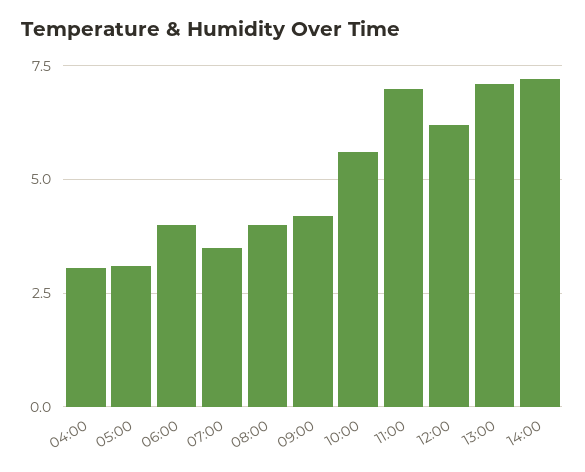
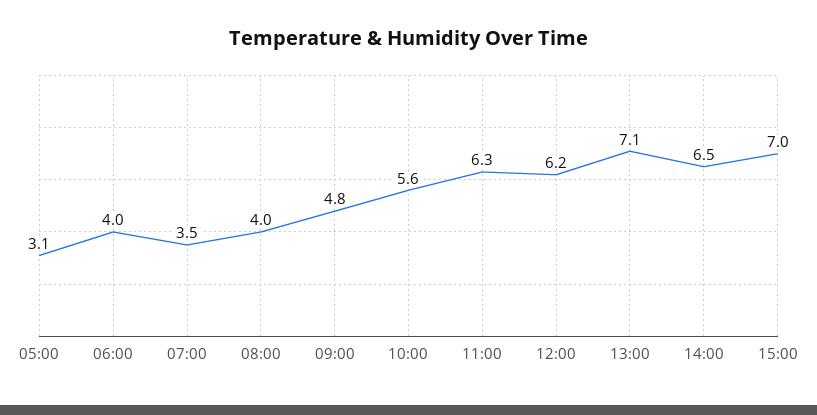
04:00: 3 -> none
09:00: 4.25 -> 4.8
11:00: 7 -> 6.3
14:00: 7.25 -> 6.5
15:00: none -> 7

